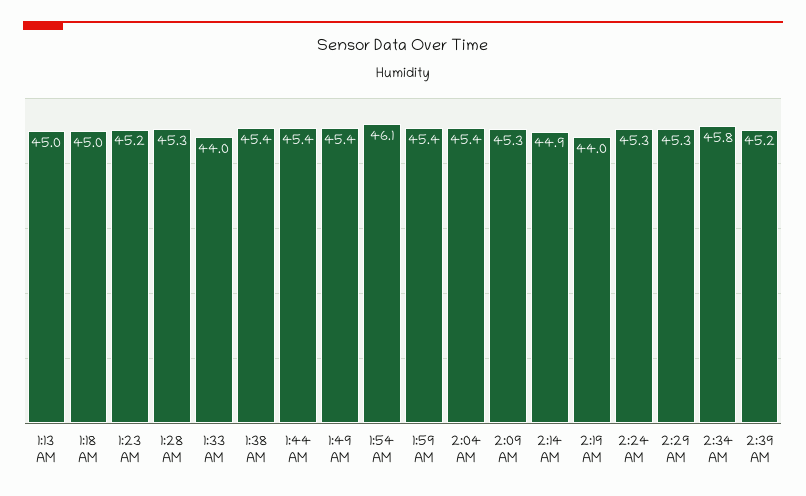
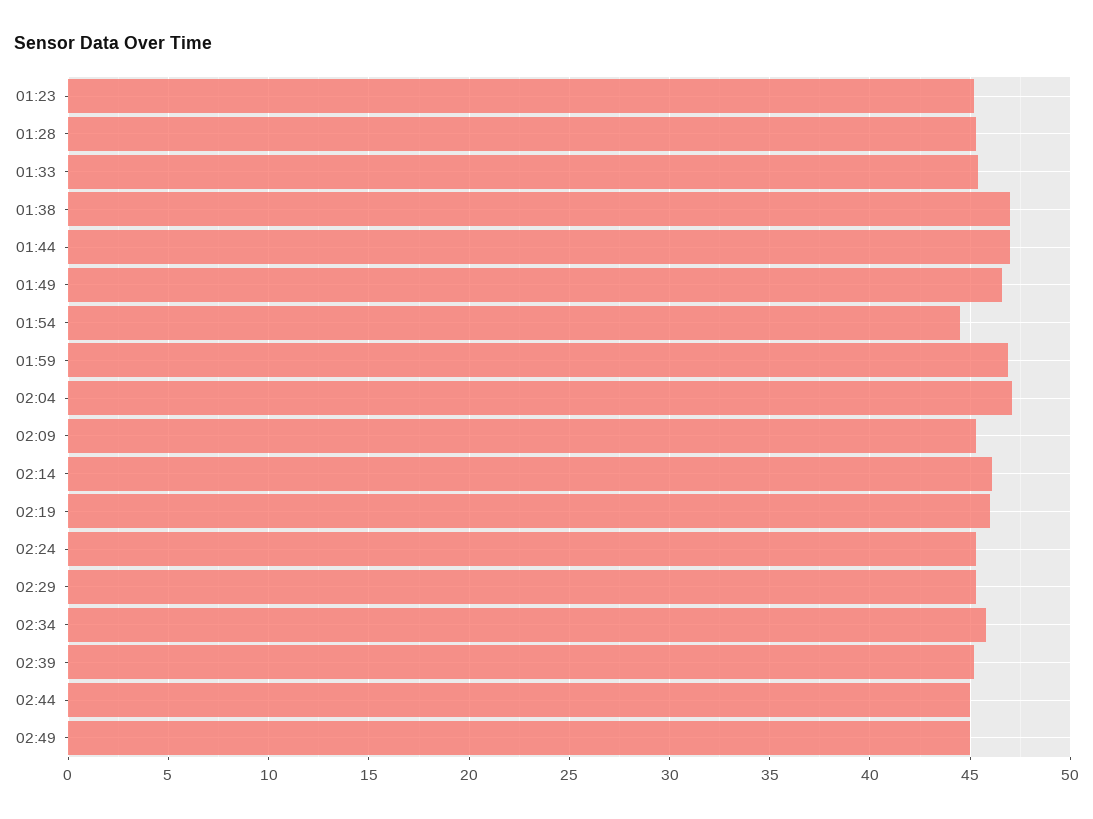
1:13 AM: 45 -> none
1:18 AM: 45 -> none
1:33 AM: 44 -> 45.5
1:38 AM: 45.4 -> 47
1:44 AM: 45.4 -> 47
1:49 AM: 45.4 -> 46.5
1:54 AM: 46.1 -> 44.5
1:59 AM: 45.4 -> 47
2:04 AM: 45.4 -> 47
2:14 AM: 44.9 -> 46
2:19 AM: 44 -> 46
02:44: none -> 45
02:49: none -> 45

